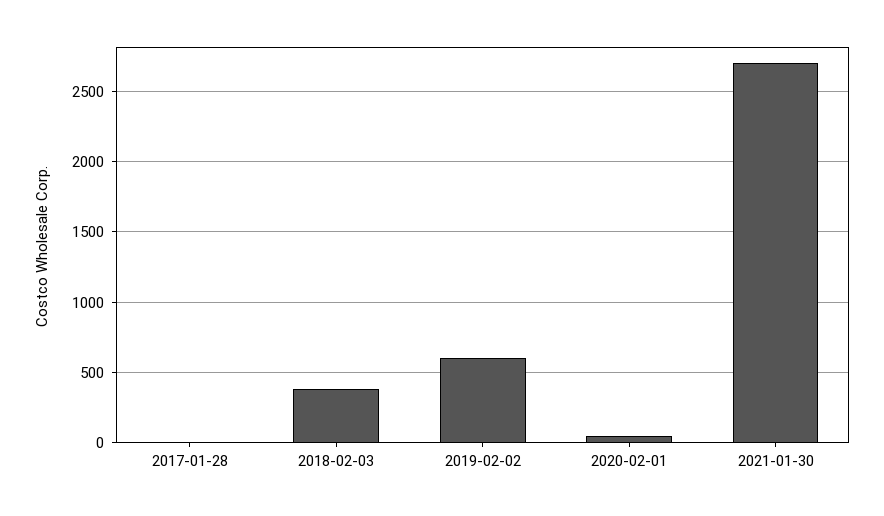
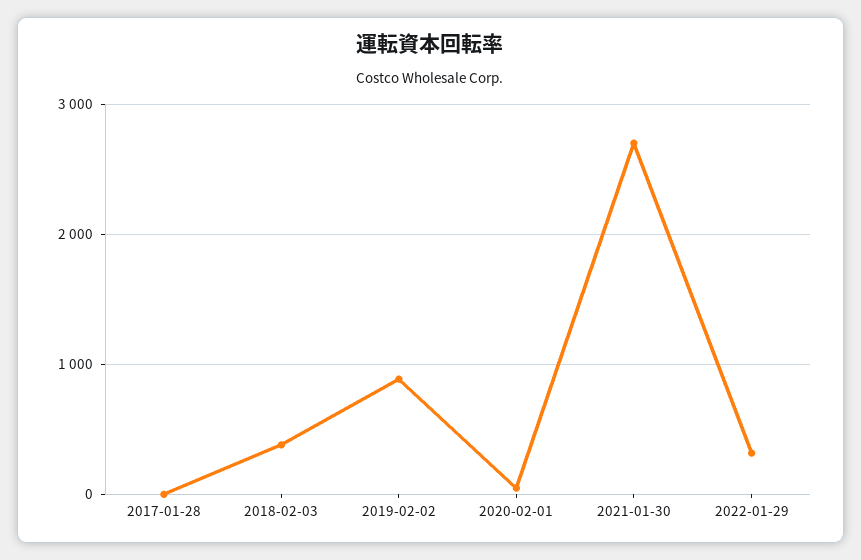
2019-02-02: 600 -> 900
2022-01-29: none -> 300

